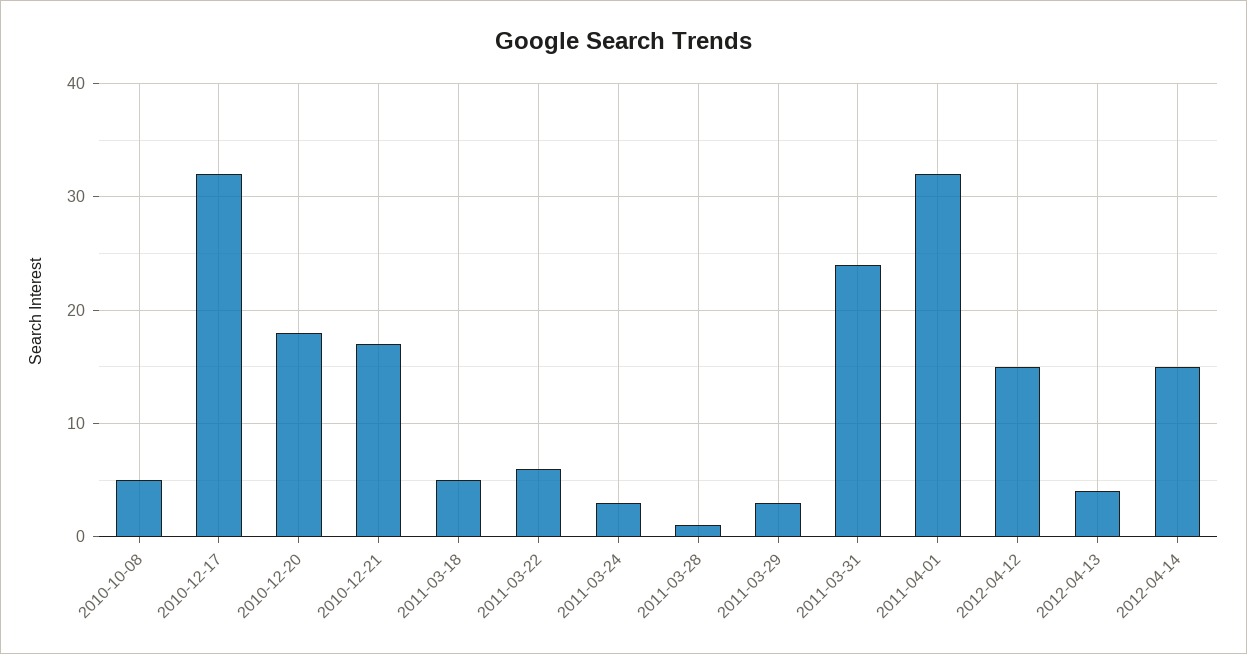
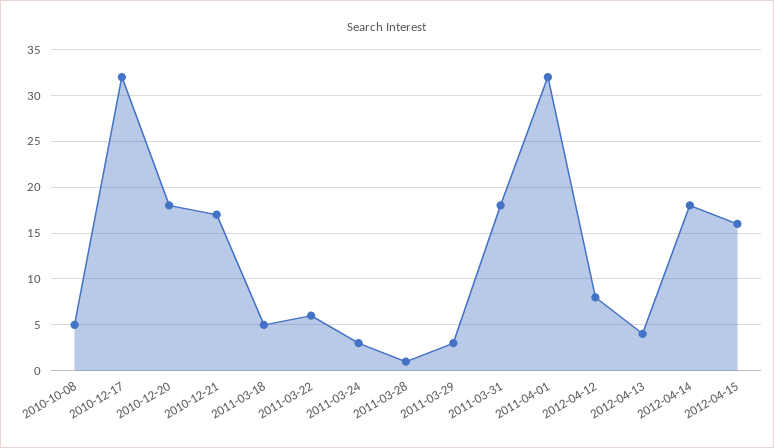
2011-03-31: 24 -> 18
2012-04-12: 15 -> 8
2012-04-14: 15 -> 18
2012-04-15: none -> 16

